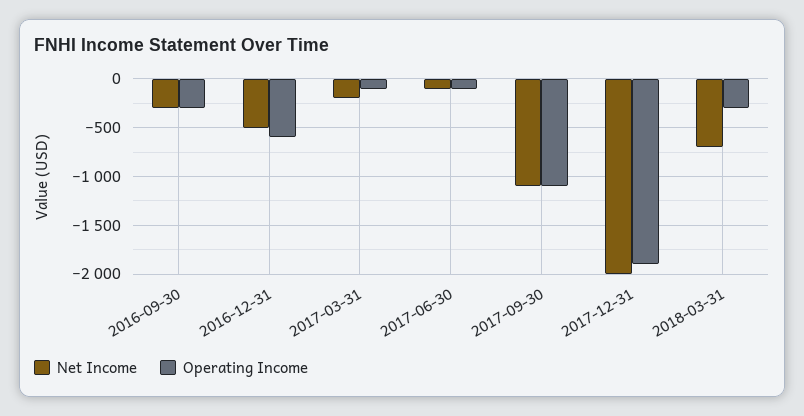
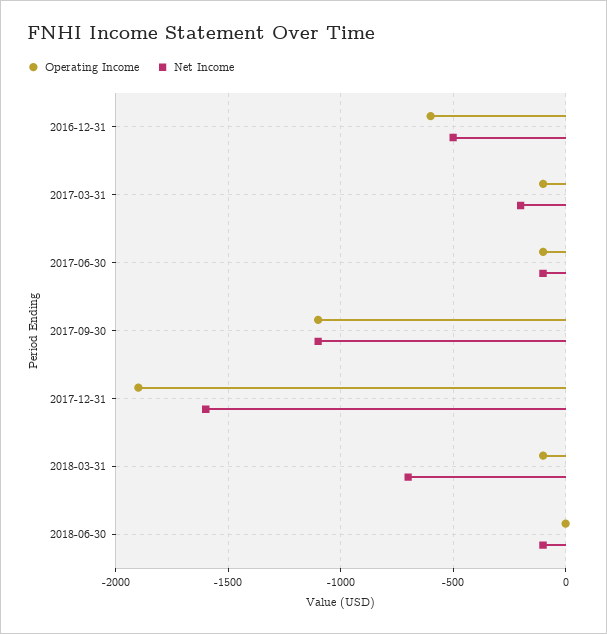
Net Income, 2016-09-30: -300 -> none
Operating Income, 2016-09-30: -300 -> none
Net Income, 2017-12-31: -2000 -> -1600
Operating Income, 2018-03-31: -300 -> -100
Operating Income, 2018-06-30: none -> 0
Net Income, 2018-06-30: none -> -100

